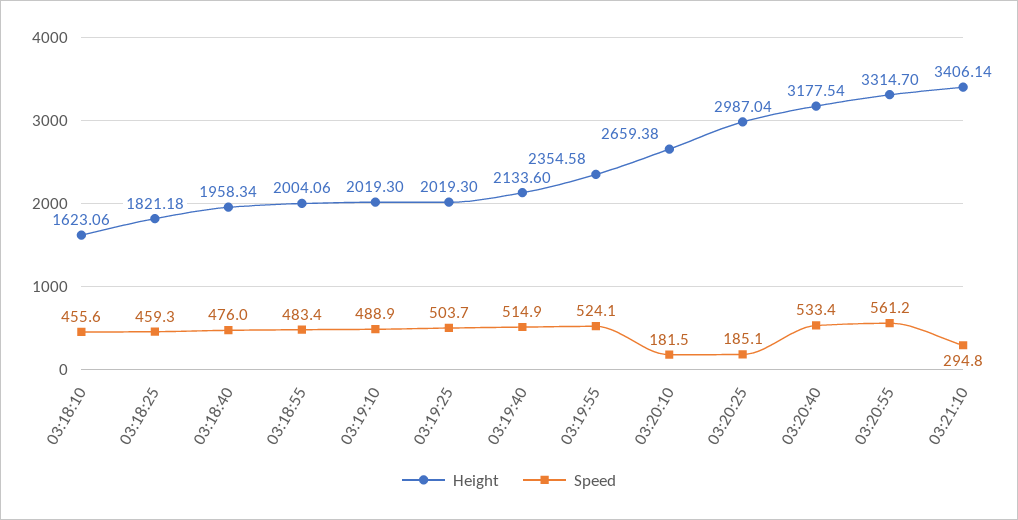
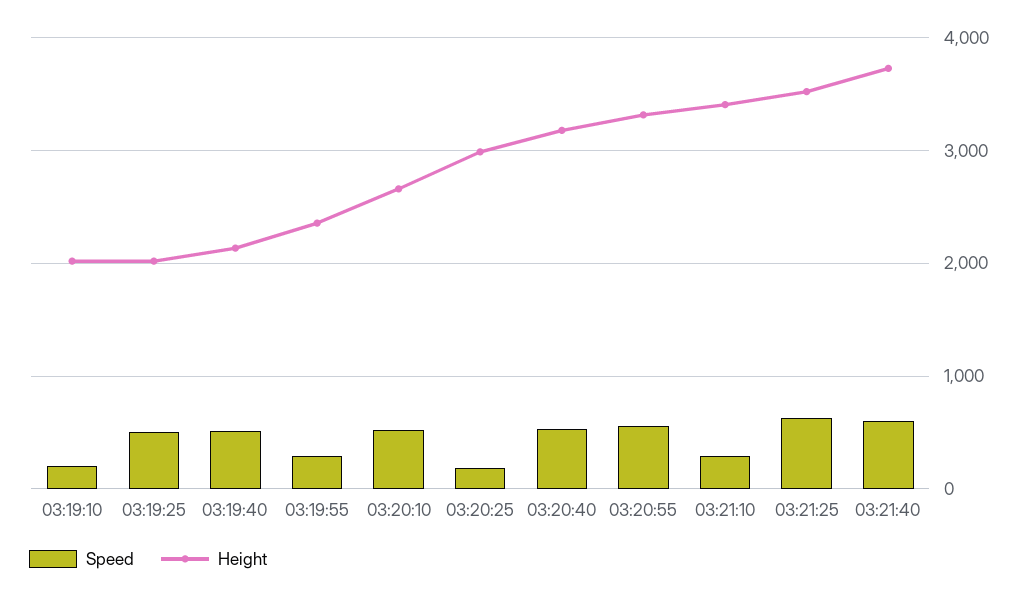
Height, 03:18:10: 1623.06 -> none
Speed, 03:18:10: 455.6 -> none
Height, 03:18:25: 1821.18 -> none
Speed, 03:18:25: 459.3 -> none
Height, 03:18:40: 1958.34 -> none
Speed, 03:18:40: 476 -> none
Height, 03:18:55: 2004.06 -> none
Speed, 03:18:55: 483.4 -> none
Speed, 03:19:10: 488.9 -> 200
Speed, 03:19:55: 524.1 -> 300
Speed, 03:20:10: 181.5 -> 500
Speed, 03:21:25: none -> 600
Height, 03:21:25: none -> 3500
Speed, 03:21:40: none -> 600
Height, 03:21:40: none -> 3700

